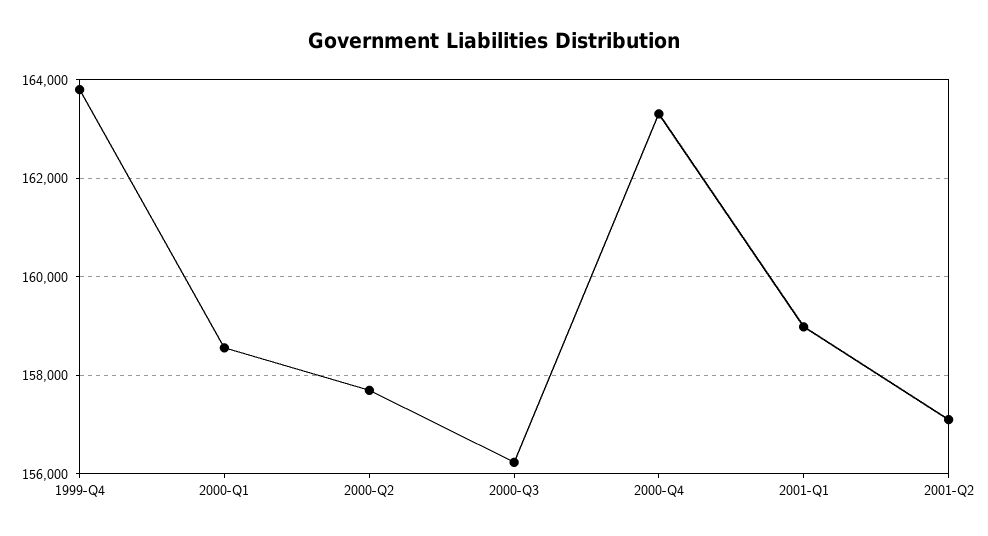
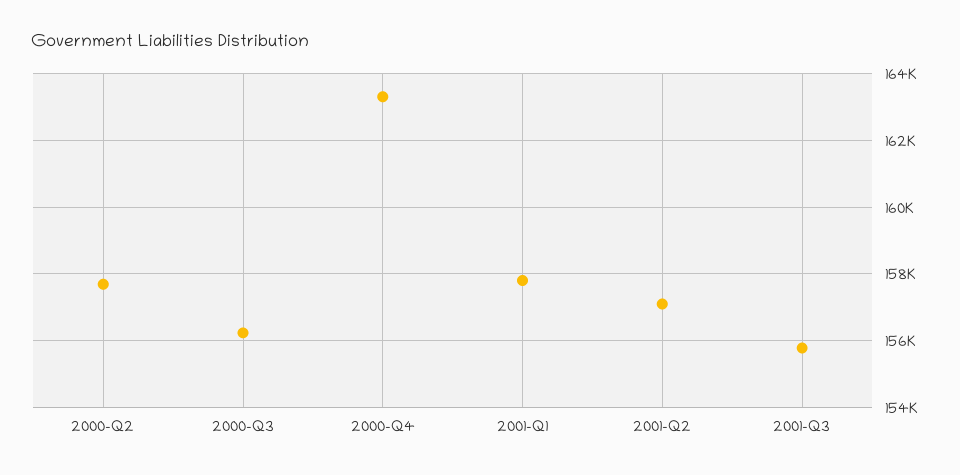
1999-Q4: 163800 -> none
2000-Q1: 158600 -> none
2001-Q1: 159000 -> 157800
2001-Q3: none -> 155800

